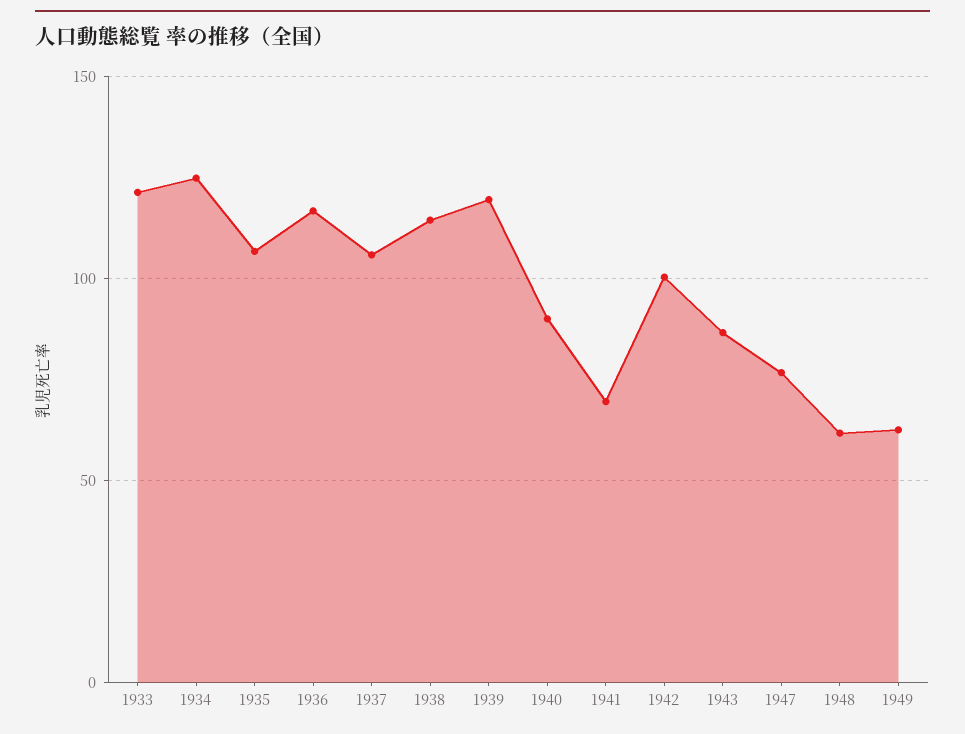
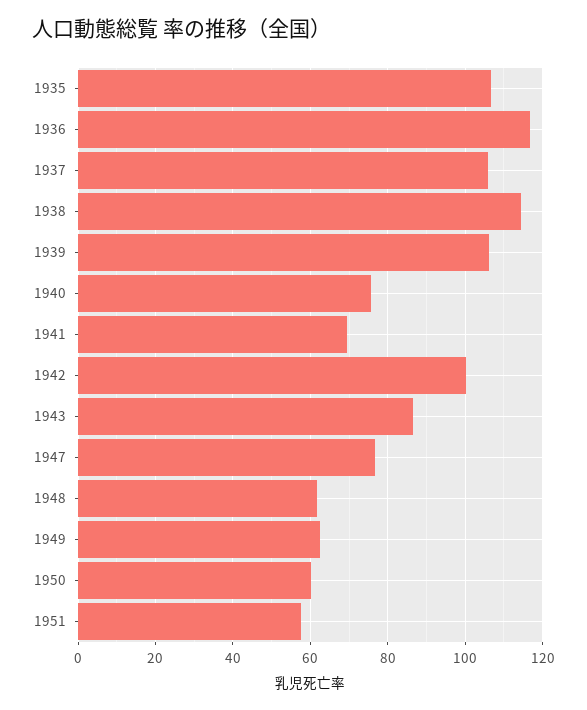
1933: 120 -> none
1934: 125 -> none
1939: 120 -> 106
1940: 90 -> 76
1950: none -> 60
1951: none -> 58

